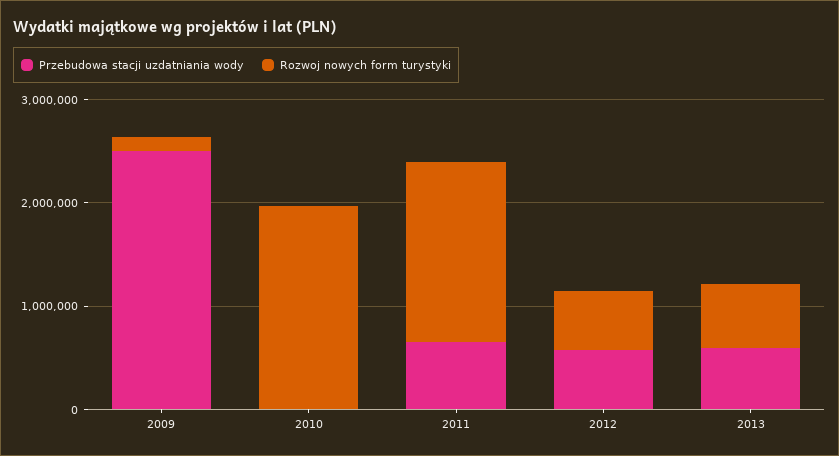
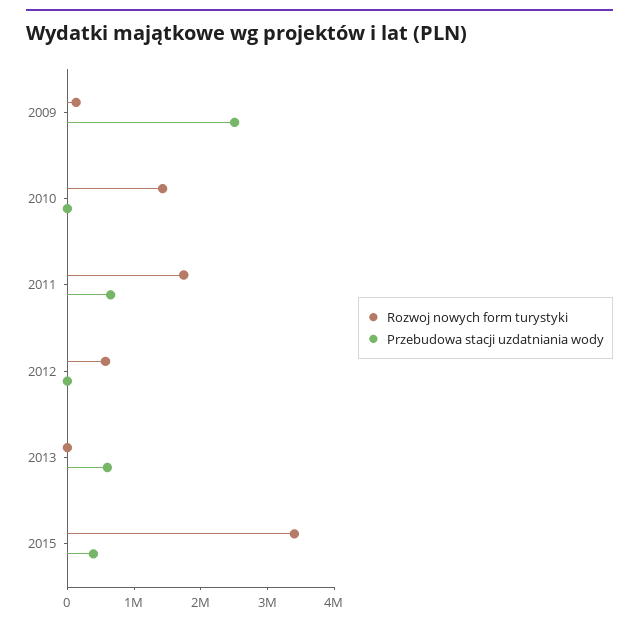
Rozwoj nowych form turystyki, 2010: 2000000 -> 1400000
Przebudowa stacji uzdatniania wody, 2012: 600000 -> 0
Rozwoj nowych form turystyki, 2013: 600000 -> 0
Rozwoj nowych form turystyki, 2015: none -> 3400000
Przebudowa stacji uzdatniania wody, 2015: none -> 400000

